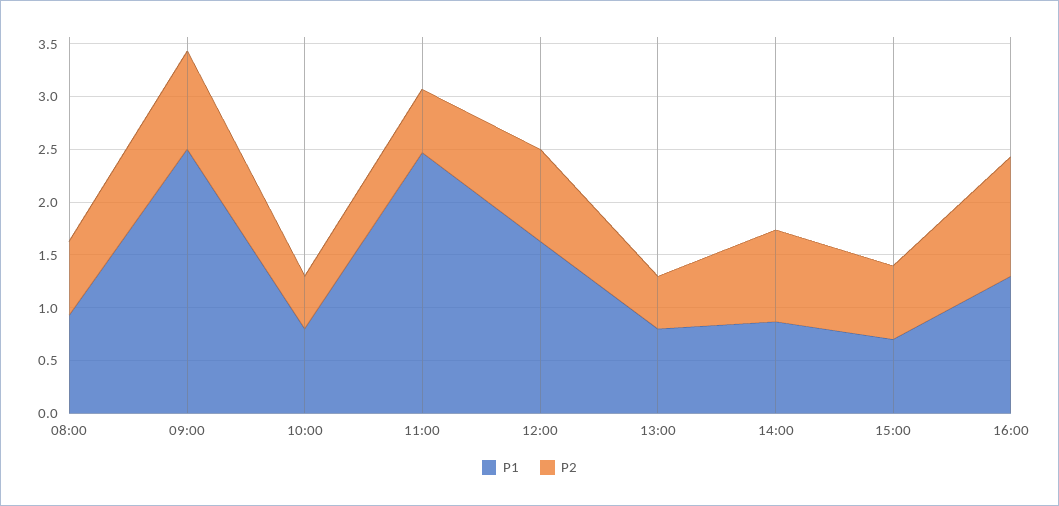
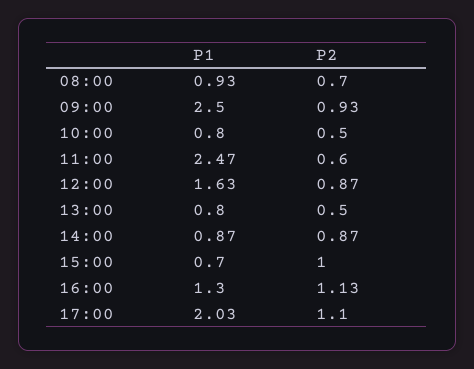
P2, 15:00: 0.7 -> 1
P1, 17:00: none -> 2.03
P2, 17:00: none -> 1.1

